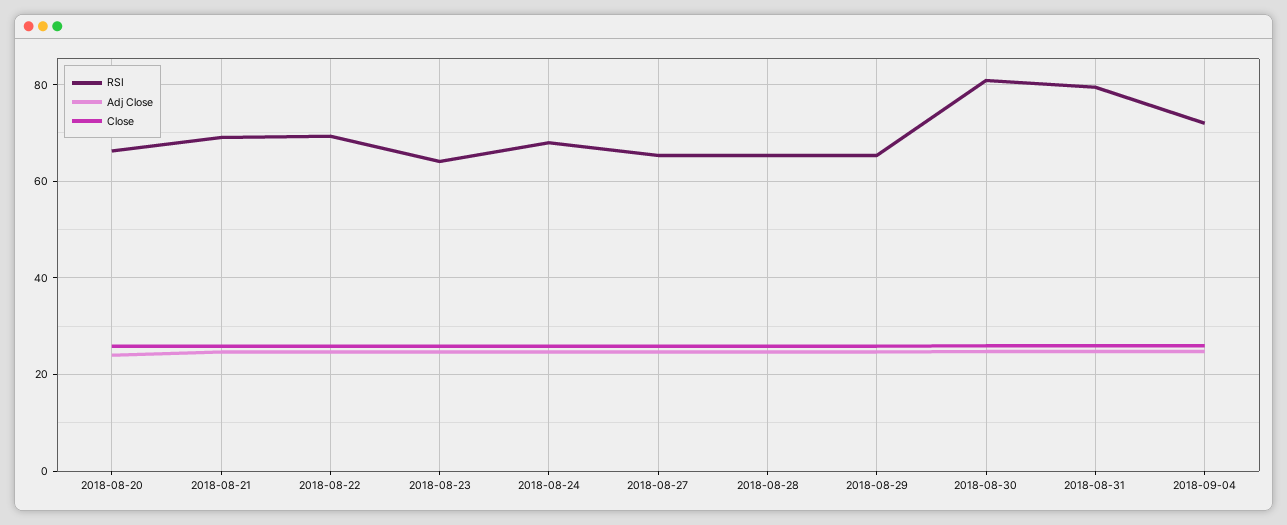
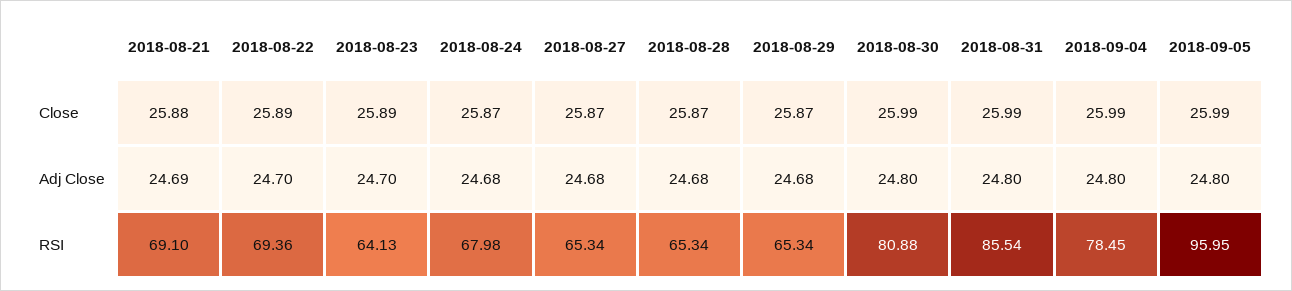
RSI, 2018-08-20: 66 -> none
Adj Close, 2018-08-20: 24 -> none
Close, 2018-08-20: 26 -> none
RSI, 2018-08-31: 80 -> 85.54
RSI, 2018-09-04: 72 -> 78.45
Close, 2018-09-05: none -> 25.99
Adj Close, 2018-09-05: none -> 24.8
RSI, 2018-09-05: none -> 95.95

